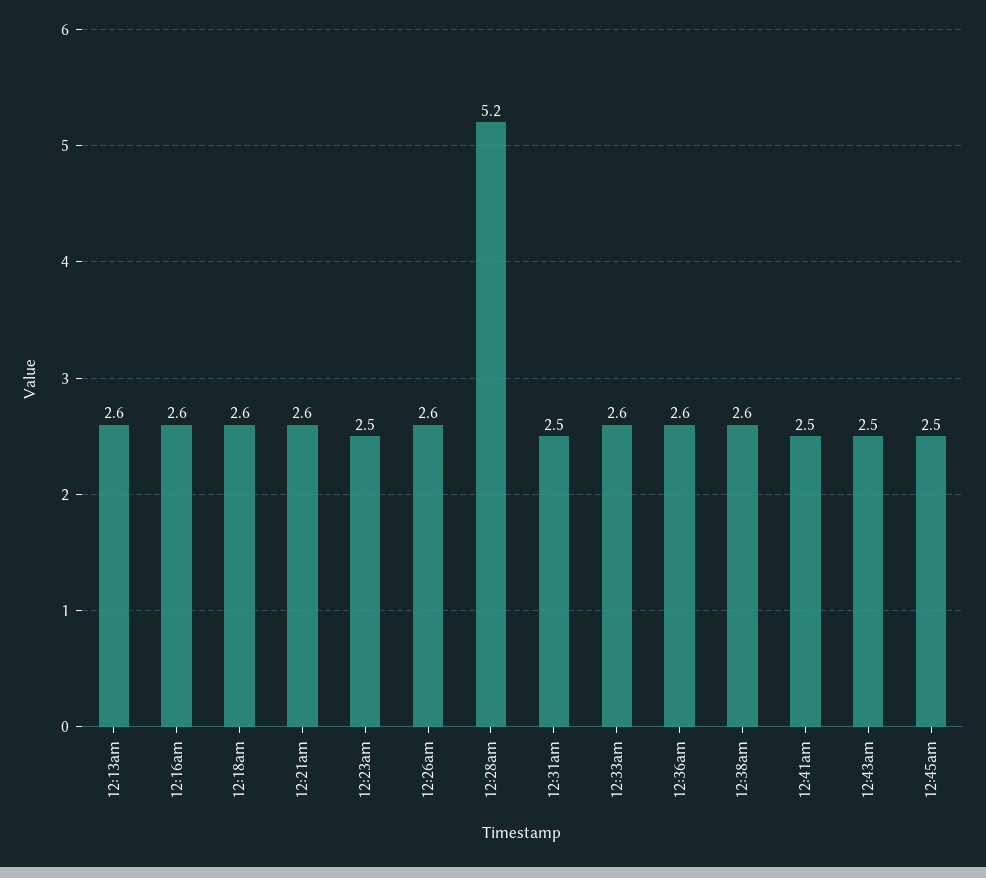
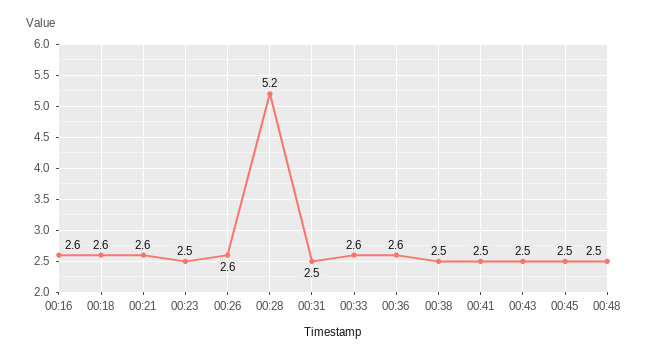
12:13am: 2.6 -> none
12:38am: 2.6 -> 2.5
00:48: none -> 2.5

